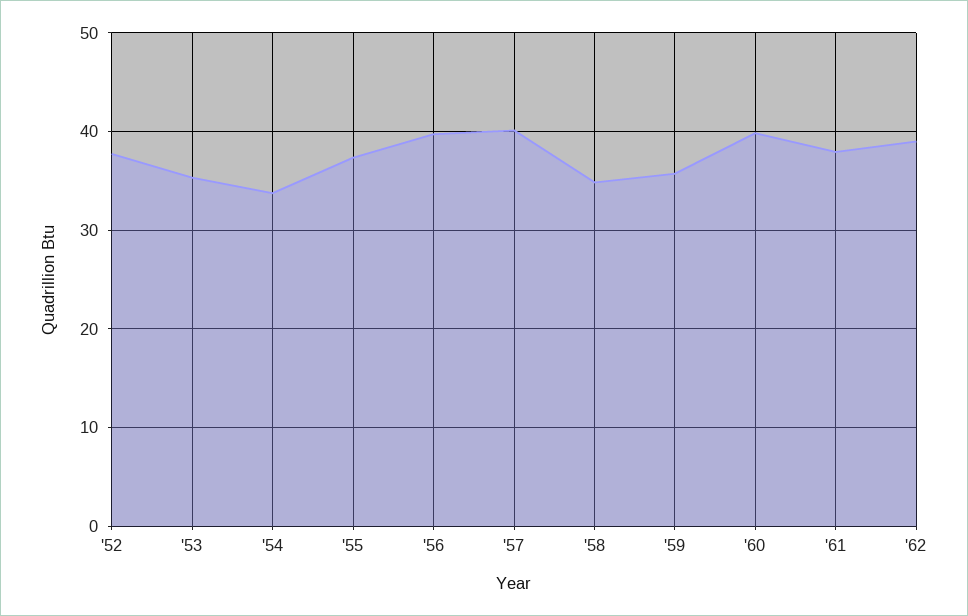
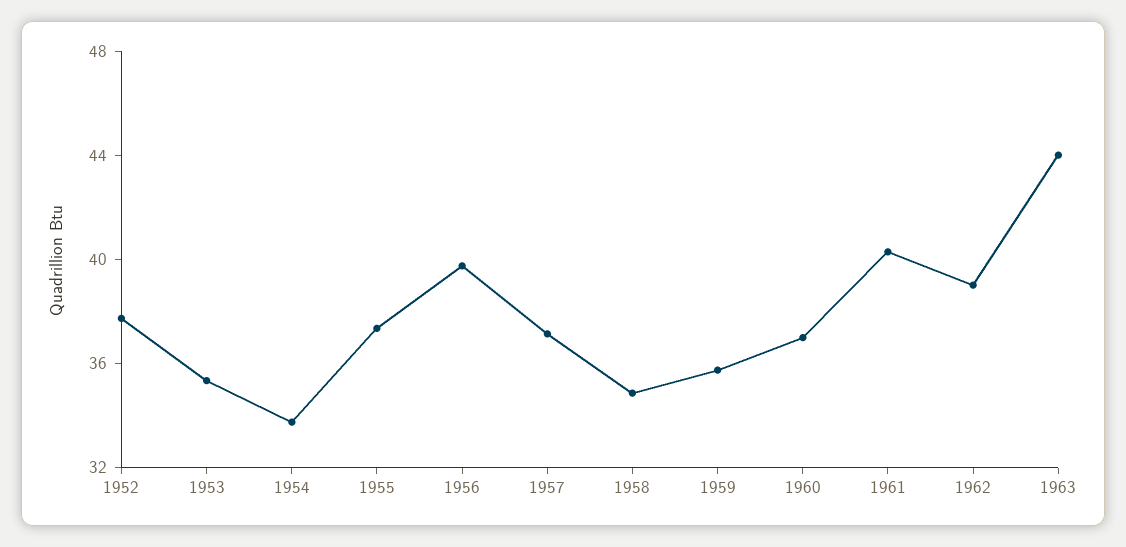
'57: 40 -> 37
'60: 40 -> 37
'61: 38 -> 40
1963: none -> 44

